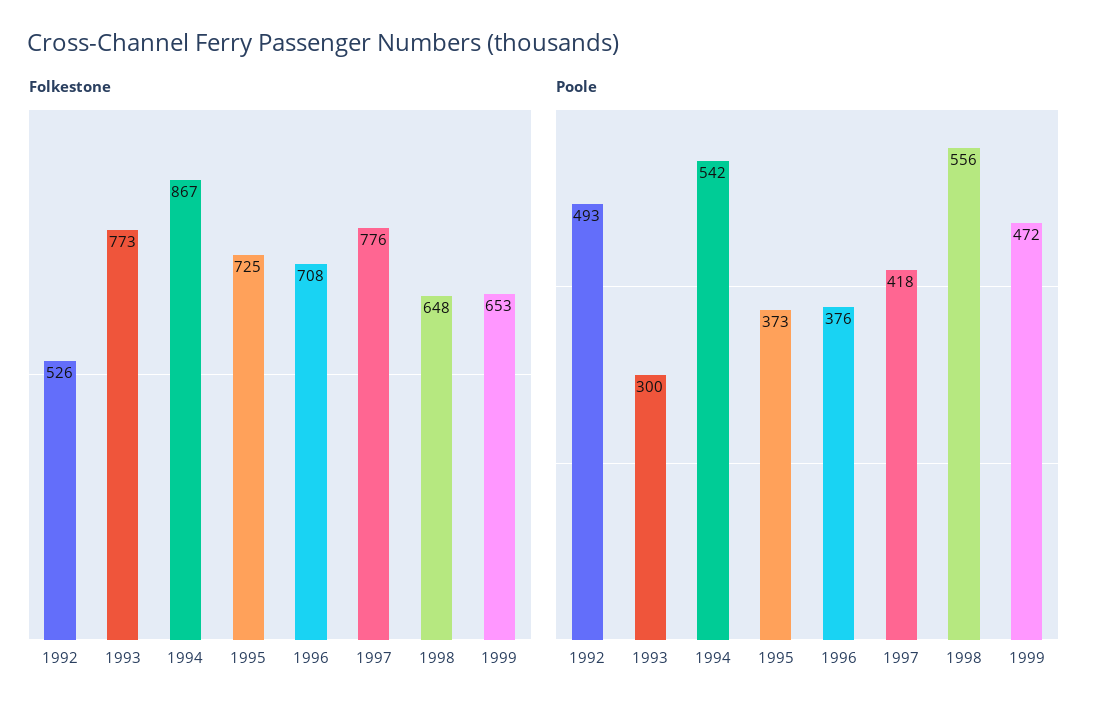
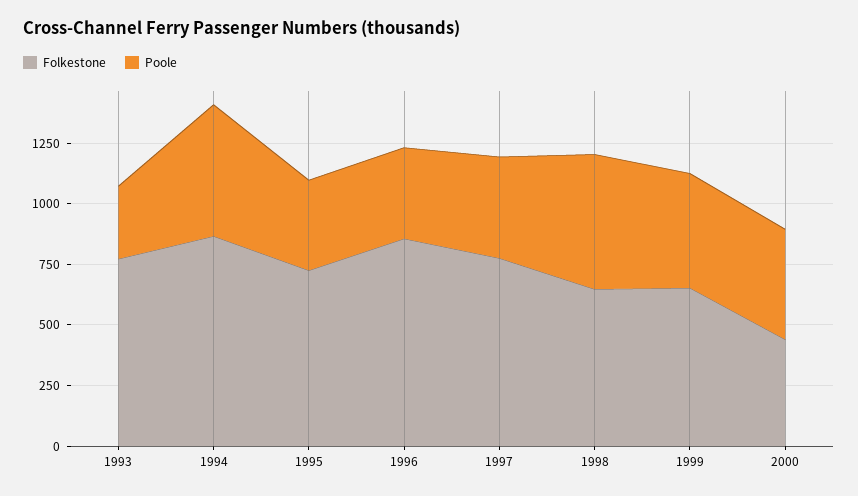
Folkestone, 1992: 526 -> none
Folkestone, 1996: 708 -> 850
Poole, 1992: 493 -> none
Folkestone, 2000: none -> 450
Poole, 2000: none -> 450

